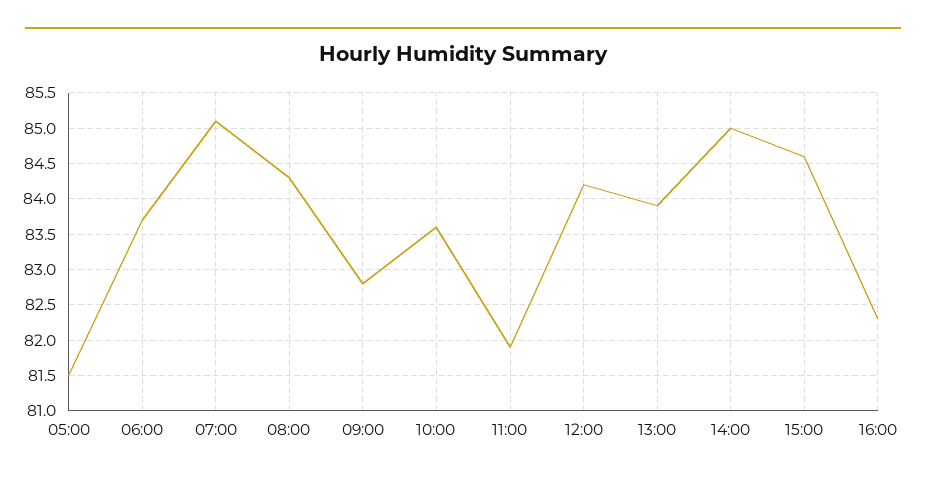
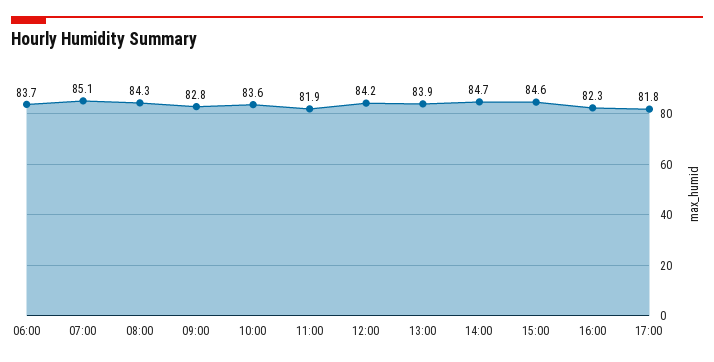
05:00: 81.5 -> none
14:00: 85 -> 84.7
17:00: none -> 81.8

